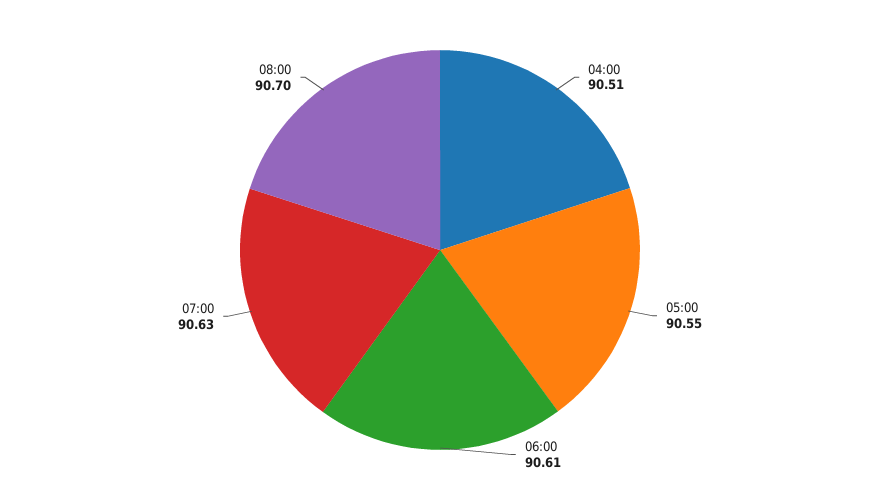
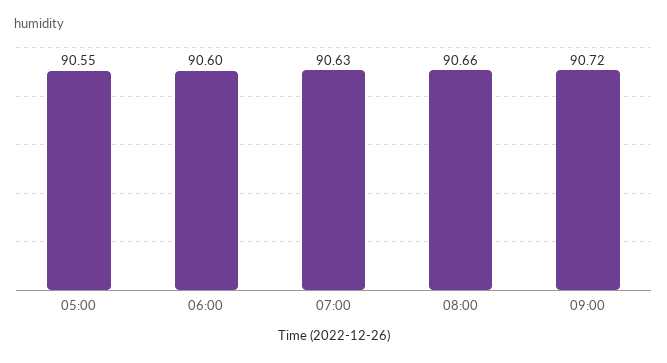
04:00: 90.51 -> none
06:00: 90.61 -> 90.6
08:00: 90.7 -> 90.66
09:00: none -> 90.72

